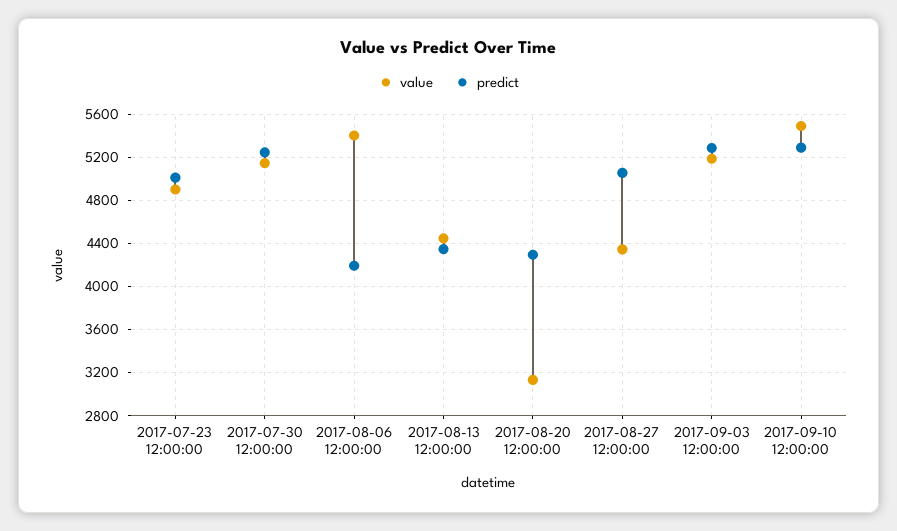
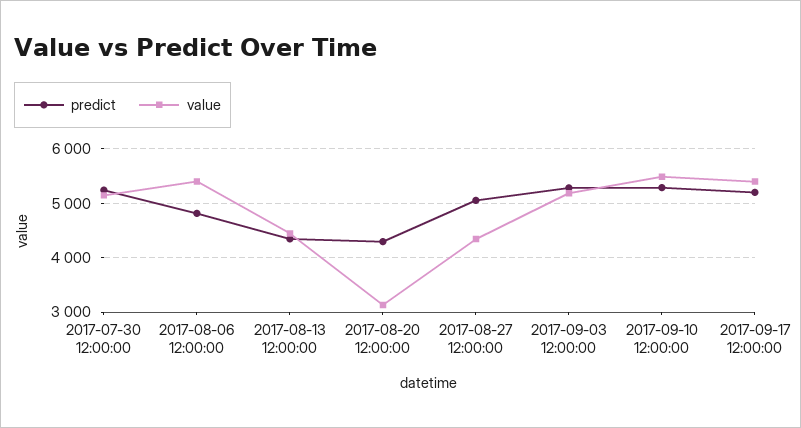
value, 2017-07-23 12:00:00: 4900 -> none
predict, 2017-07-23 12:00:00: 5000 -> none
predict, 2017-08-06 12:00:00: 4200 -> 4800
predict, 2017-09-17 12:00:00: none -> 5200
value, 2017-09-17 12:00:00: none -> 5400

